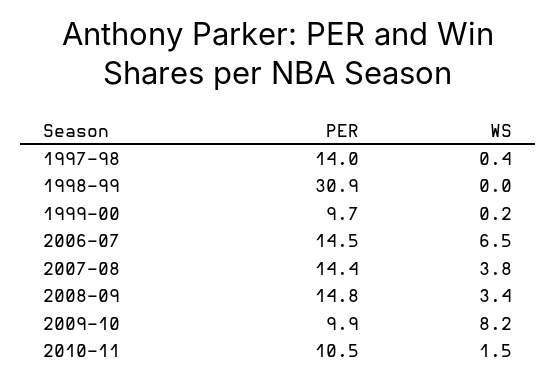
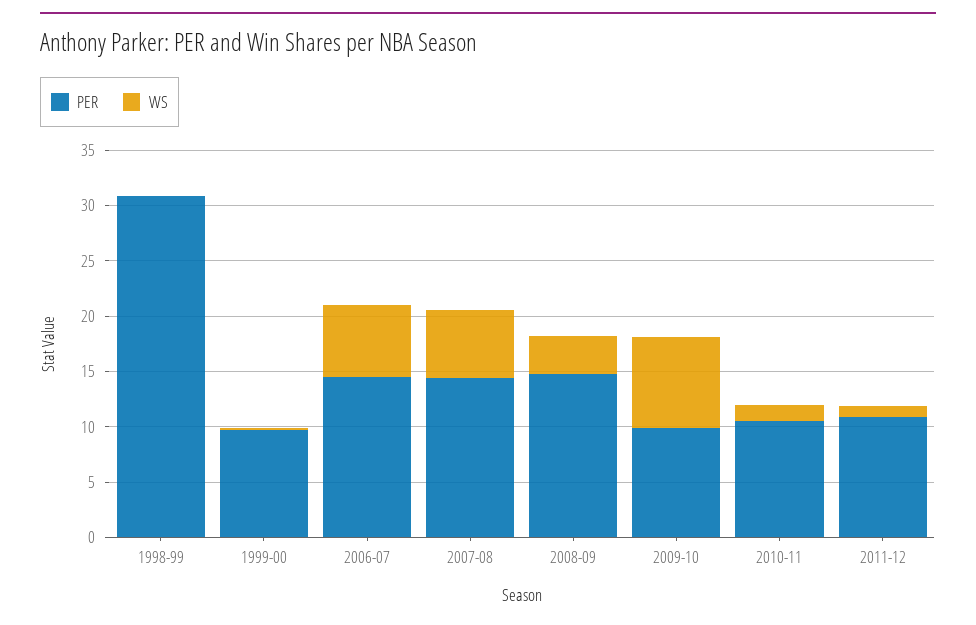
PER, 1997-98: 14 -> none
WS, 1997-98: 0.4 -> none
WS, 2007-08: 3.8 -> 6
PER, 2011-12: none -> 11
WS, 2011-12: none -> 1

